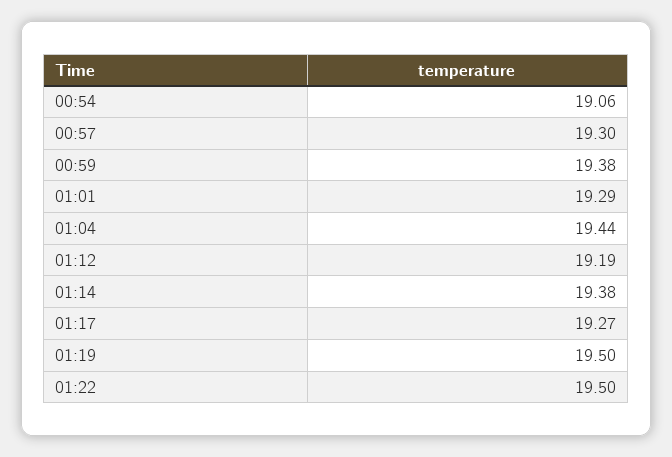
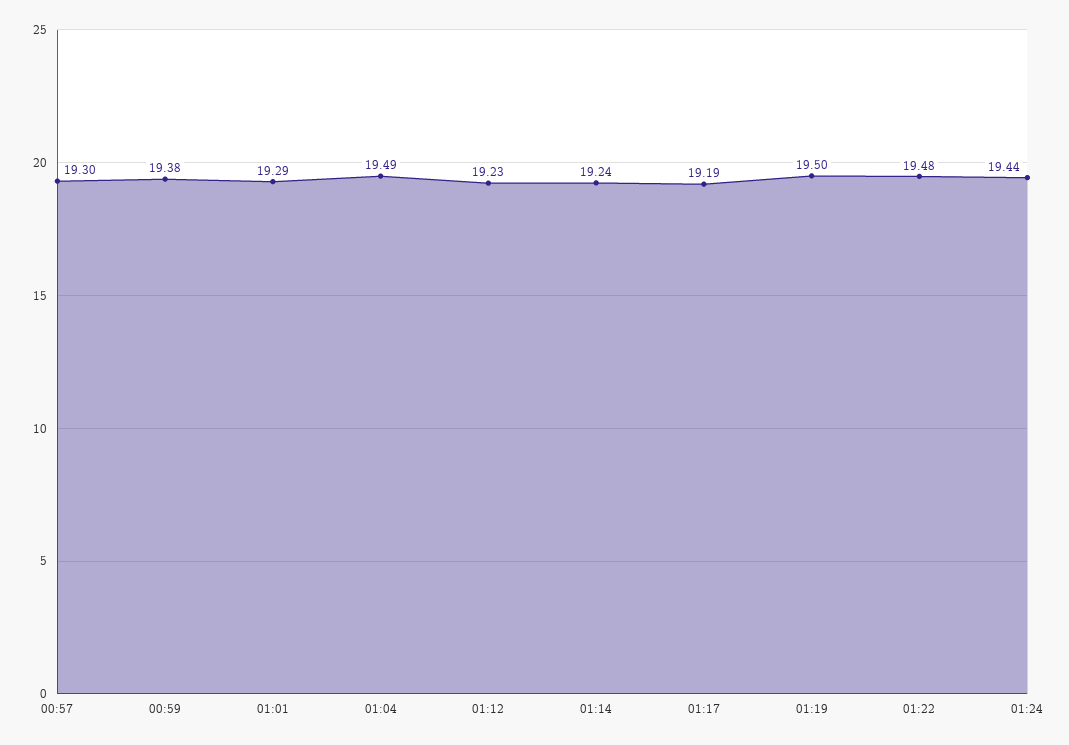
00:54: 19.06 -> none
01:04: 19.44 -> 19.49
01:12: 19.19 -> 19.23
01:14: 19.38 -> 19.24
01:17: 19.27 -> 19.19
01:22: 19.5 -> 19.48
01:24: none -> 19.44

